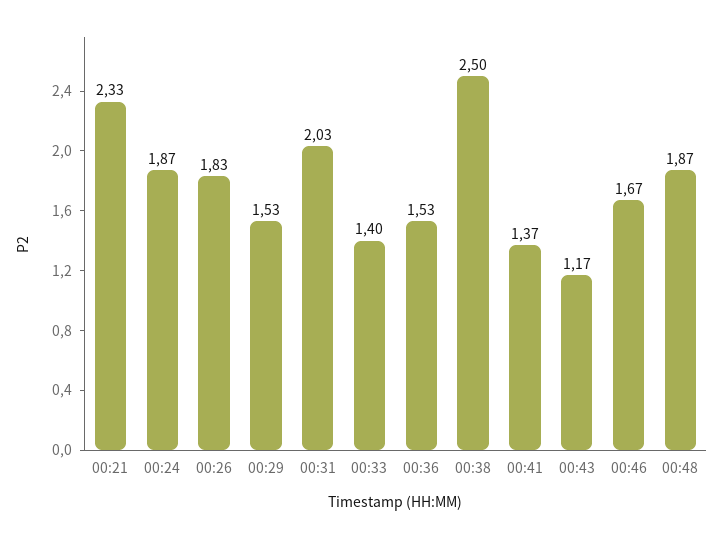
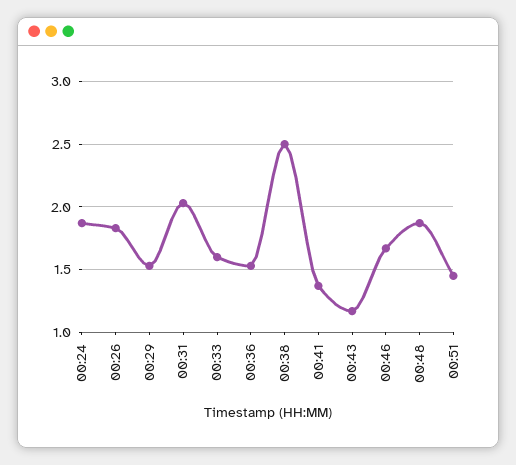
00:21: 2.33 -> none
00:33: 1.4 -> 1.6
00:51: none -> 1.45

